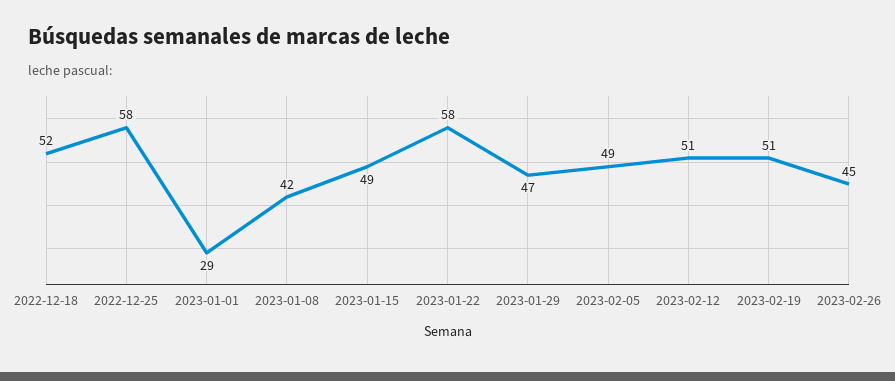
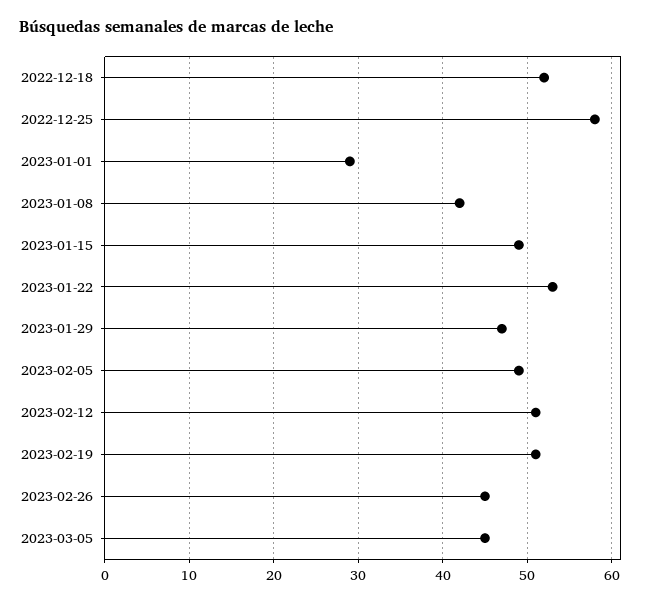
2023-01-22: 58 -> 53
2023-03-05: none -> 45

